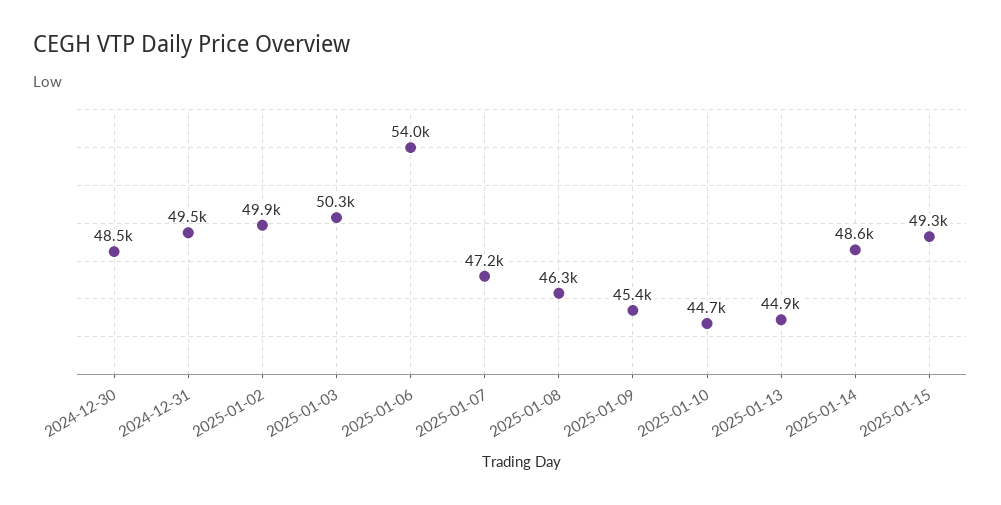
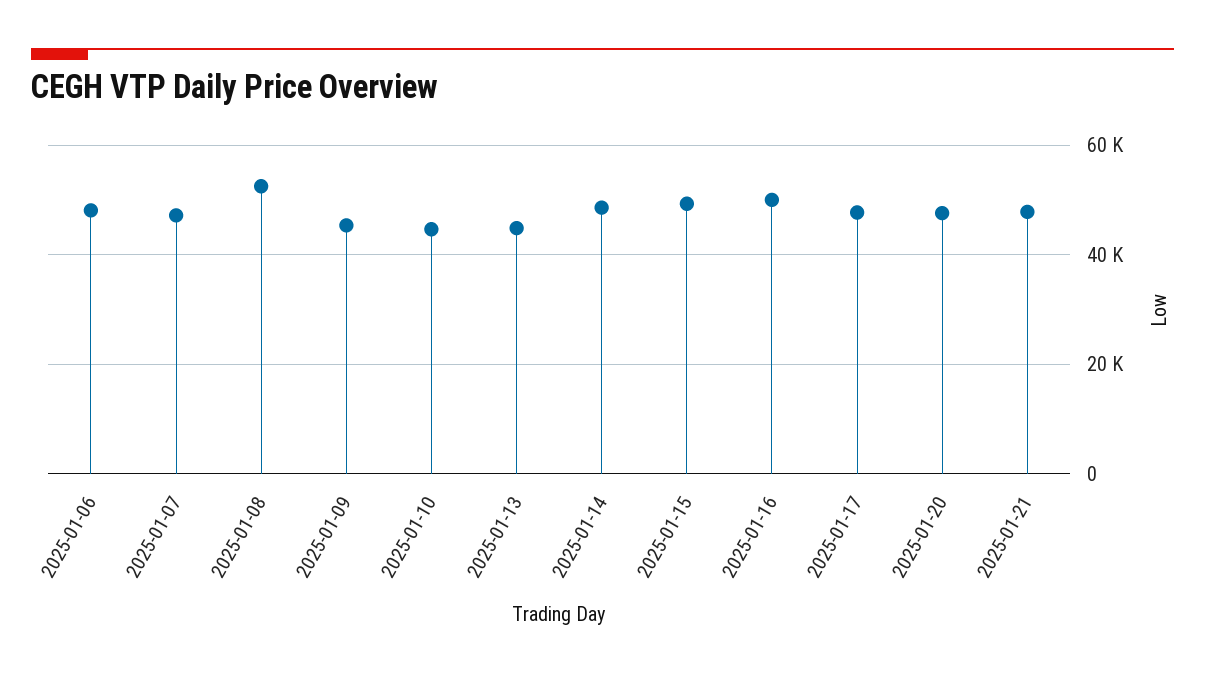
2024-12-30: 48500 -> none
2024-12-31: 49500 -> none
2025-01-02: 49900 -> none
2025-01-03: 50300 -> none
2025-01-06: 54000 -> 48000
2025-01-08: 46300 -> 52000
2025-01-16: none -> 50000
2025-01-17: none -> 48000
2025-01-20: none -> 48000
2025-01-21: none -> 48000

